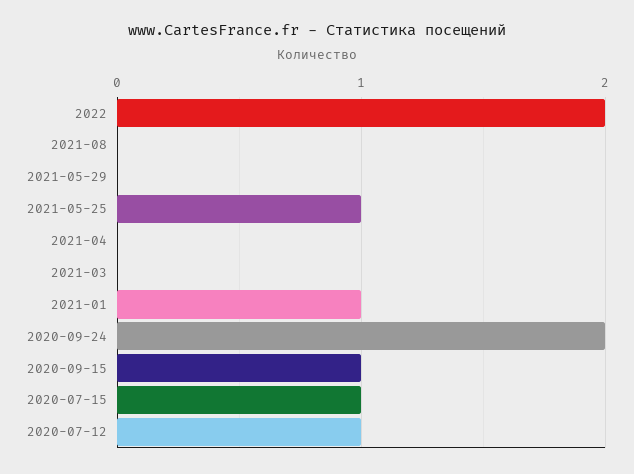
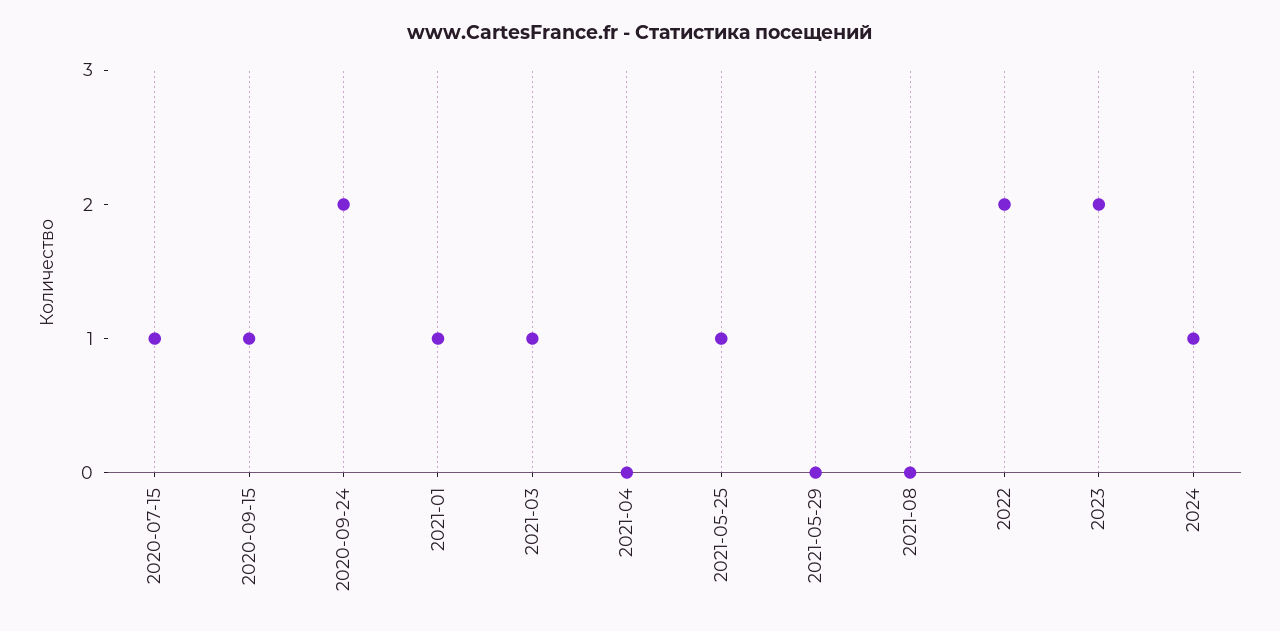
2021-03: 0 -> 1
2020-07-12: 1 -> none
2023: none -> 2
2024: none -> 1

